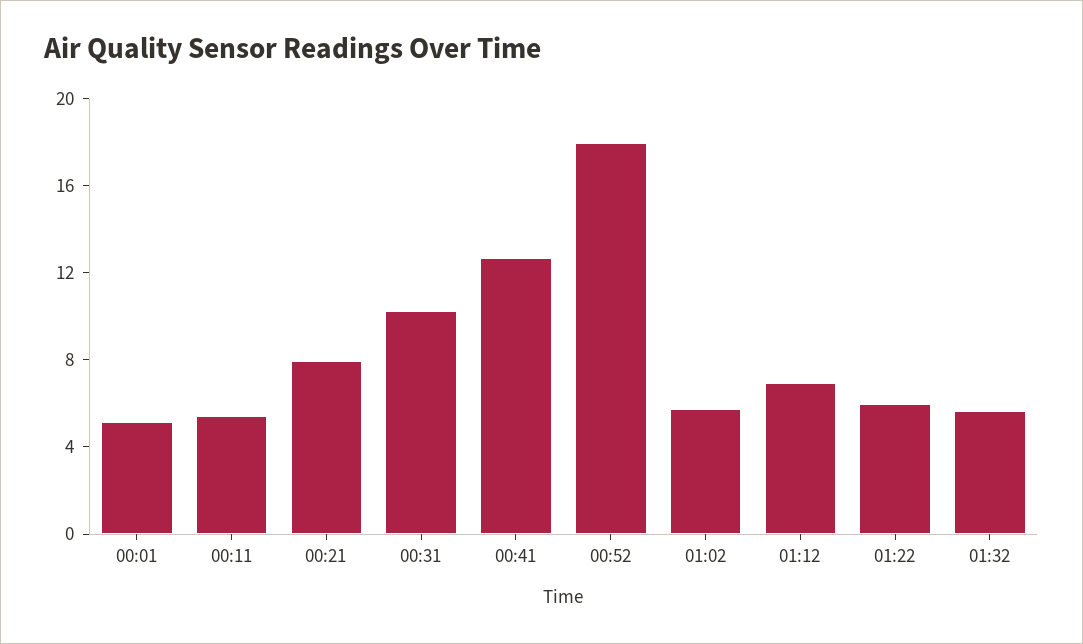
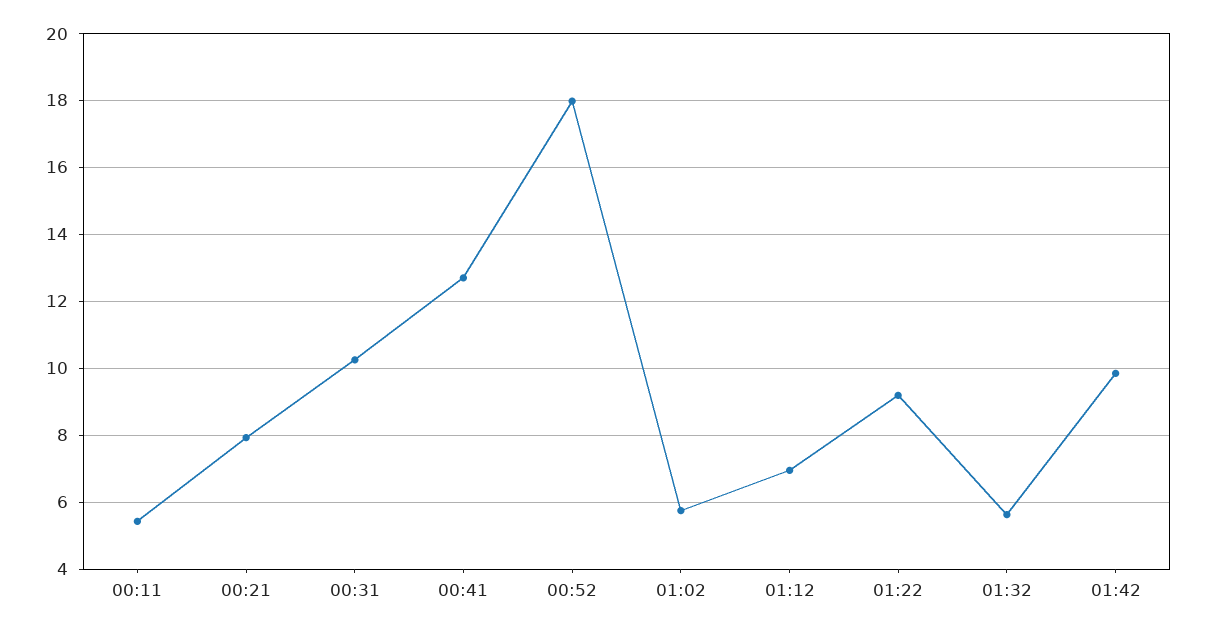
00:01: 5 -> none
01:22: 6 -> 9.2
01:42: none -> 9.8

